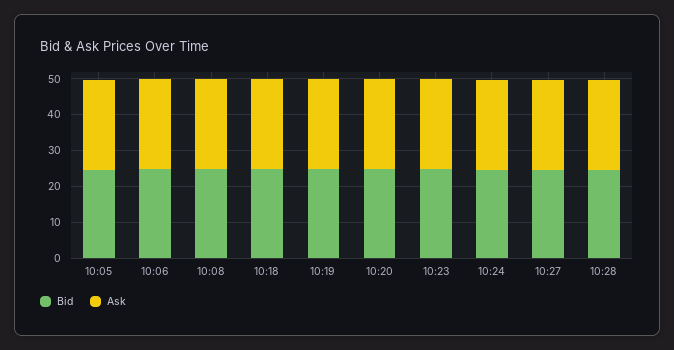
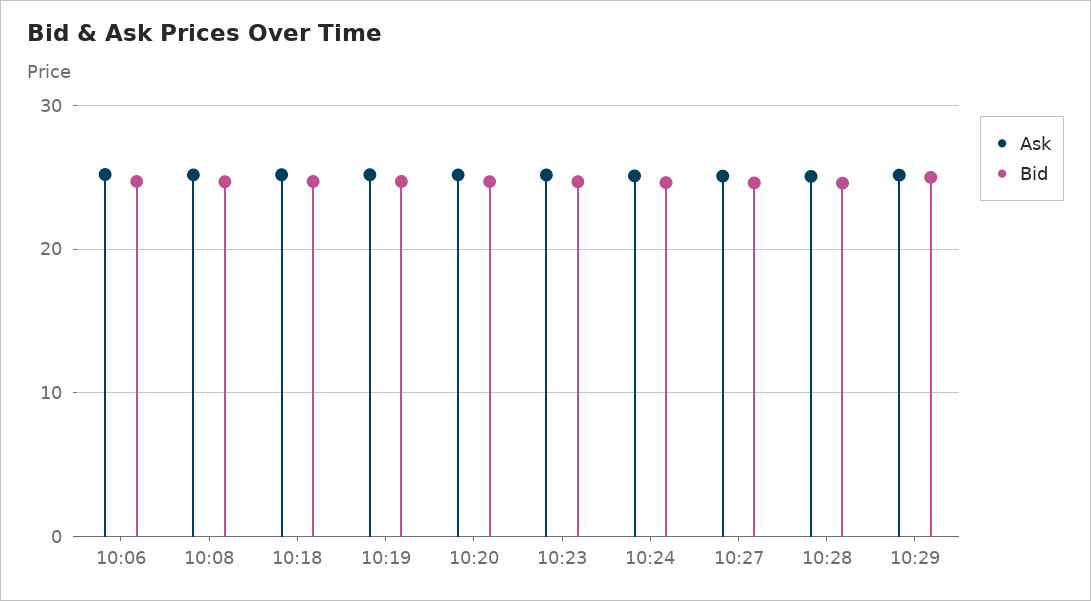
Bid, 10:05: 25 -> none
Ask, 10:05: 25 -> none
Ask, 10:29: none -> 25
Bid, 10:29: none -> 25

